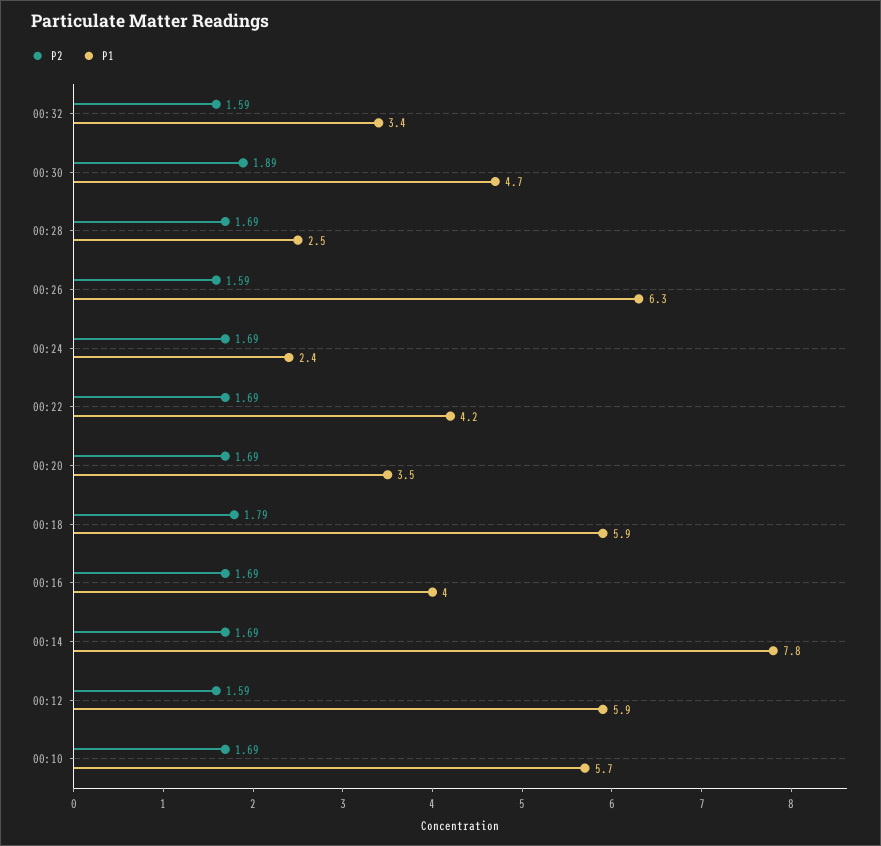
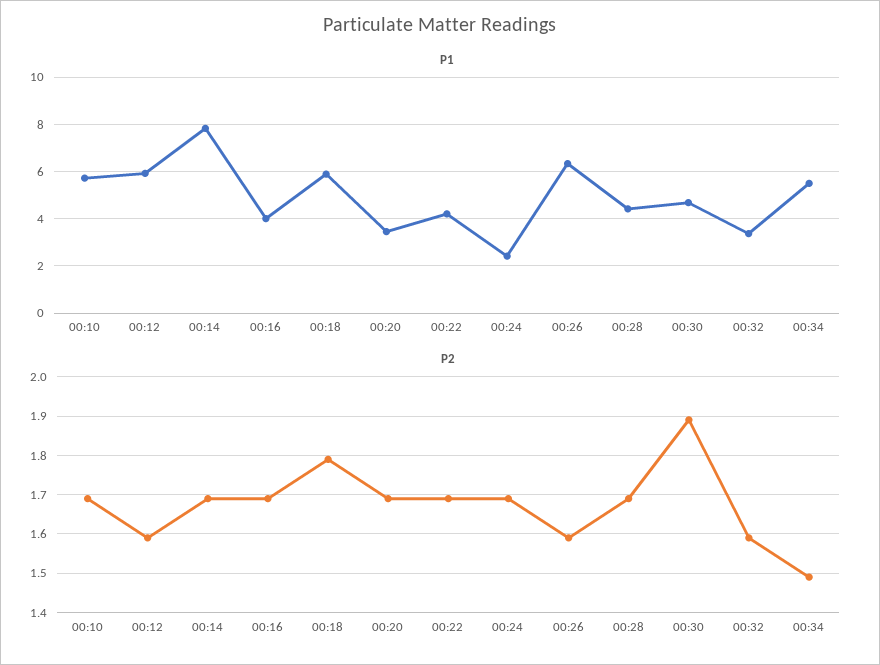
P1, 00:28: 2.5 -> 4.5
P1, 00:34: none -> 5.5
P2, 00:34: none -> 1.5

